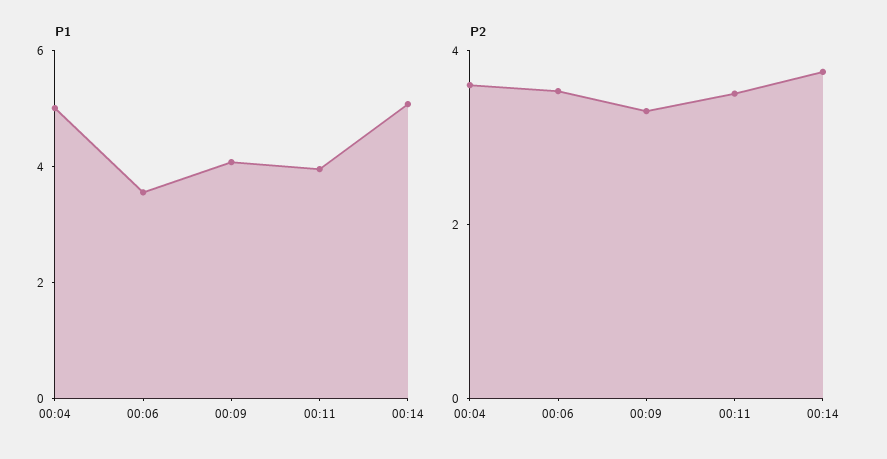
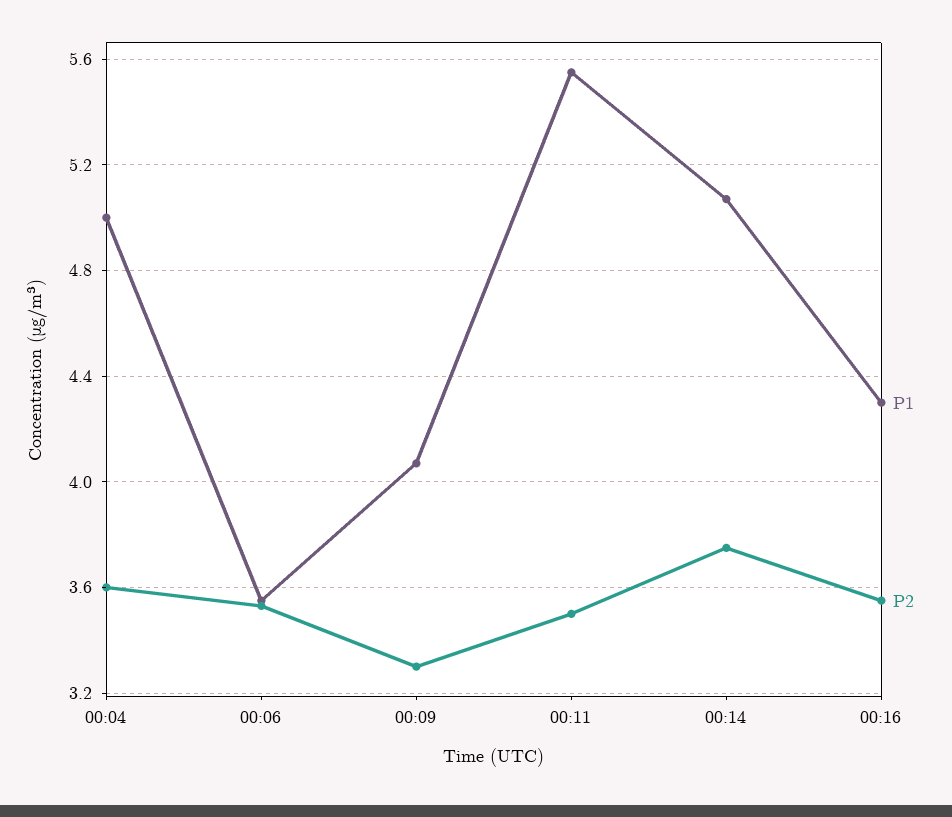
P1, 00:11: 4 -> 5.55
P1, 00:16: none -> 4.3
P2, 00:16: none -> 3.55

